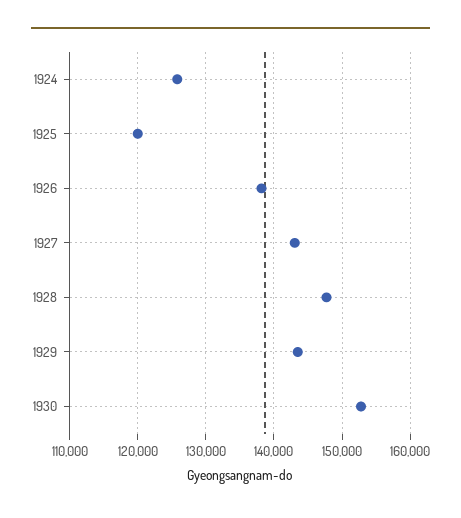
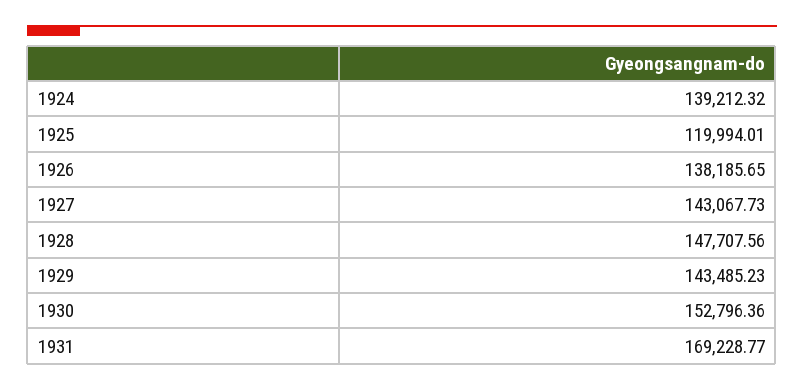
1924: 126000 -> 139212.32
1931: none -> 169228.77

